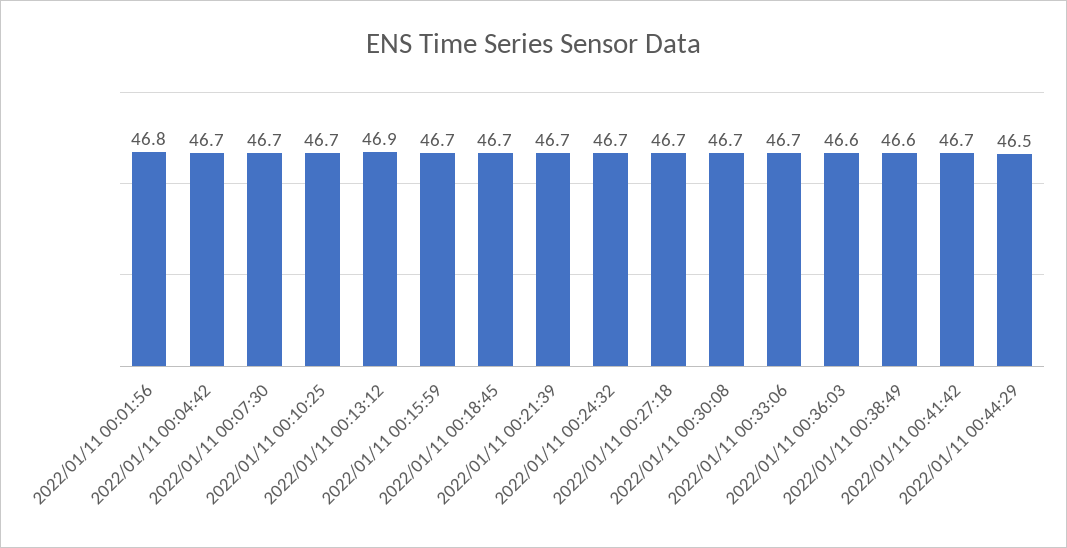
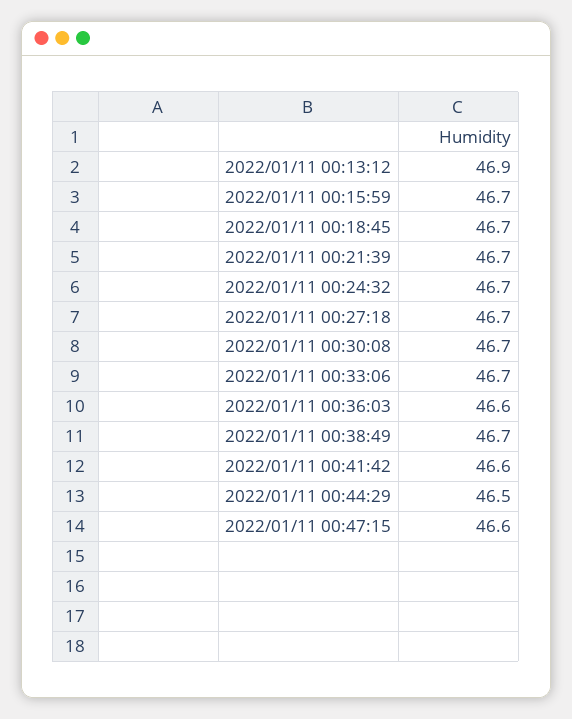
2022/01/11 00:01:56: 46.8 -> none
2022/01/11 00:04:42: 46.7 -> none
2022/01/11 00:07:30: 46.7 -> none
2022/01/11 00:10:25: 46.7 -> none
2022/01/11 00:38:49: 46.6 -> 46.7
2022/01/11 00:41:42: 46.7 -> 46.6
2022/01/11 00:47:15: none -> 46.6

